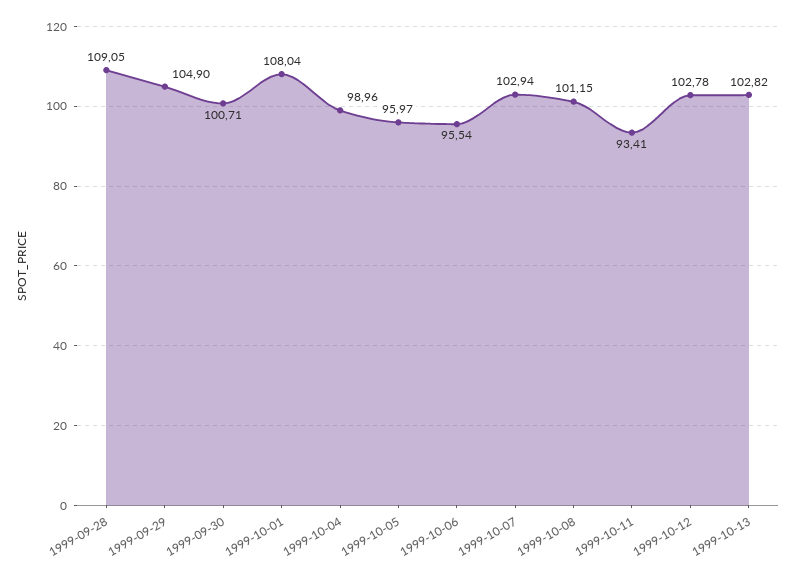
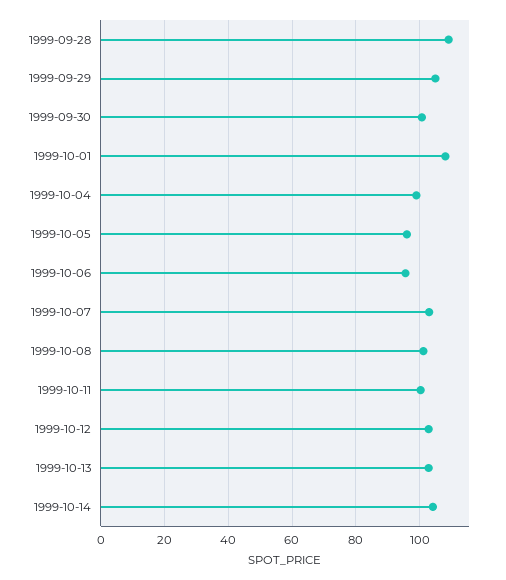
1999-10-11: 93.41 -> 100
1999-10-14: none -> 104

